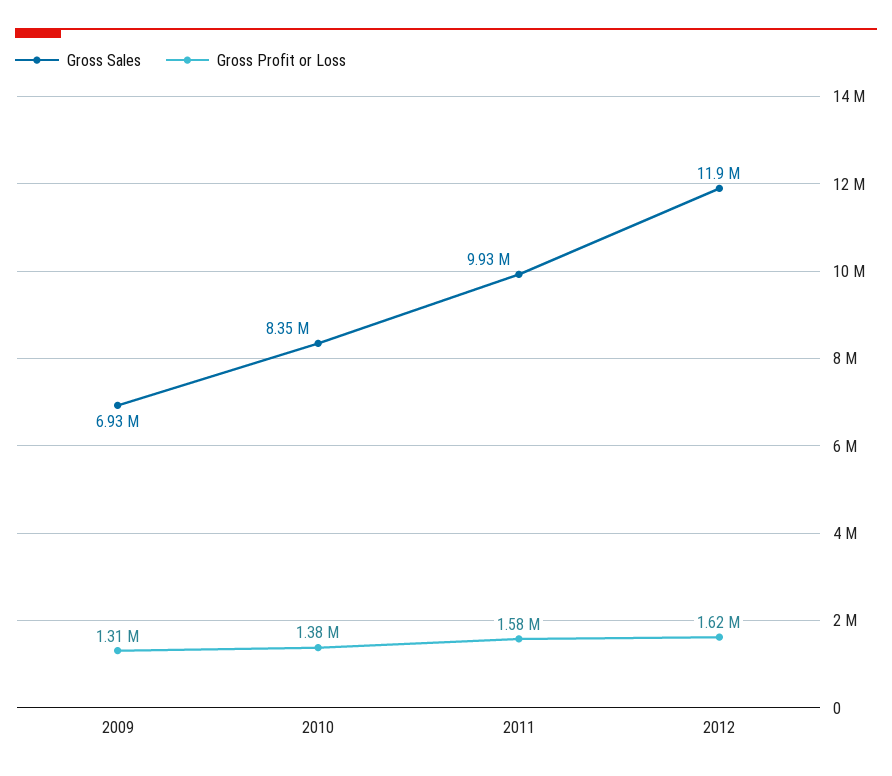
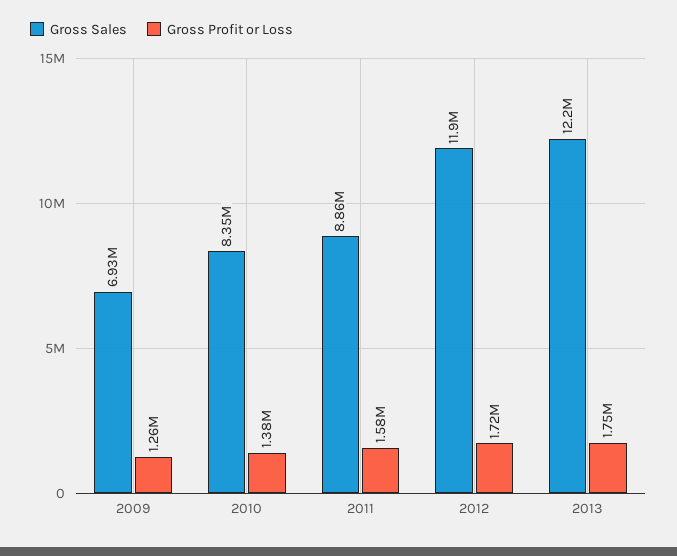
Gross Profit or Loss, 2009: 1310000 -> 1260000
Gross Sales, 2011: 9930000 -> 8860000
Gross Profit or Loss, 2012: 1620000 -> 1720000
Gross Sales, 2013: none -> 12200000
Gross Profit or Loss, 2013: none -> 1750000

